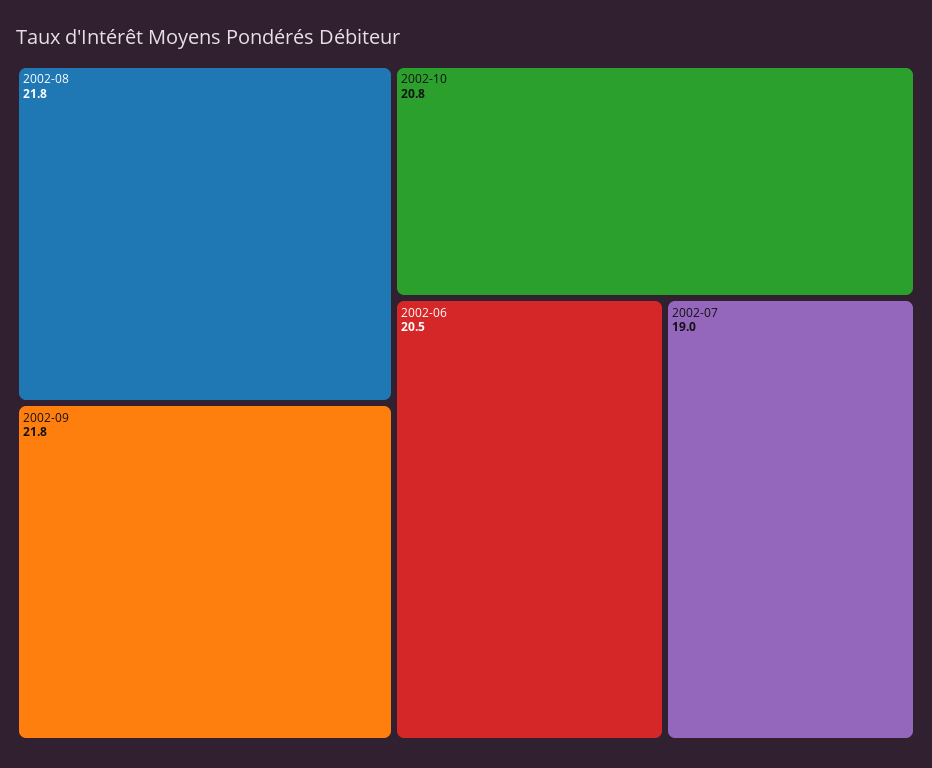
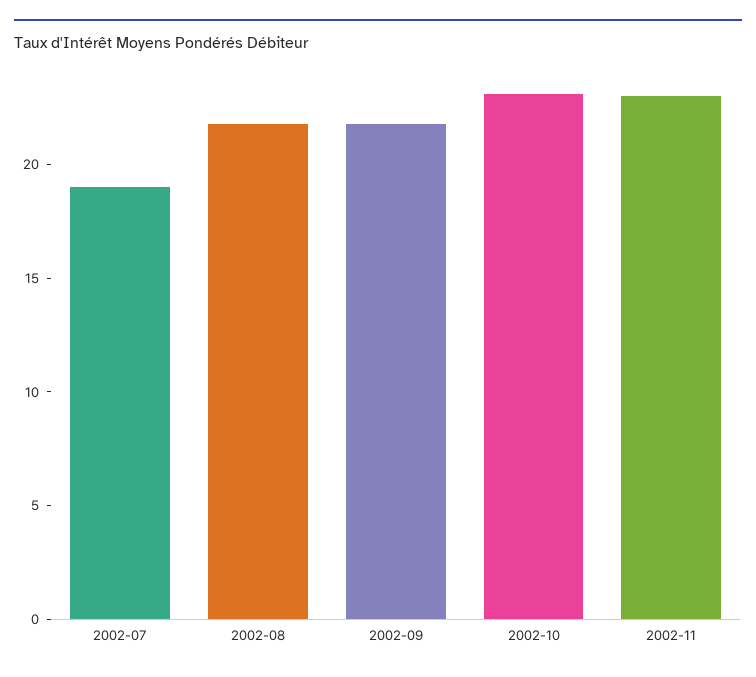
2002-10: 20.8 -> 23
2002-06: 20.5 -> none
2002-11: none -> 23

